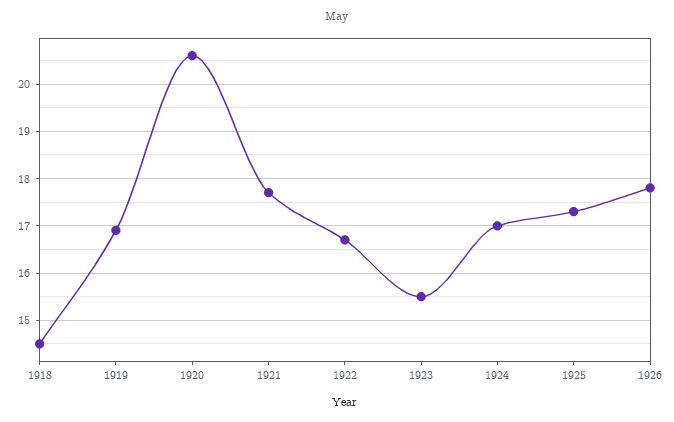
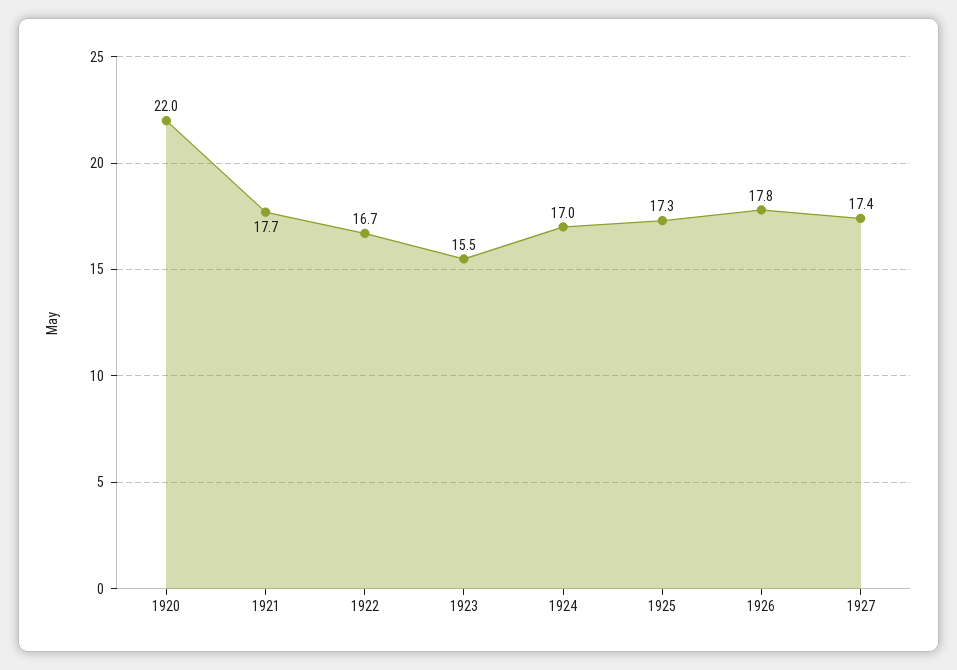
1918: 14.5 -> none
1919: 17 -> none
1920: 20.5 -> 22
1927: none -> 17.4

